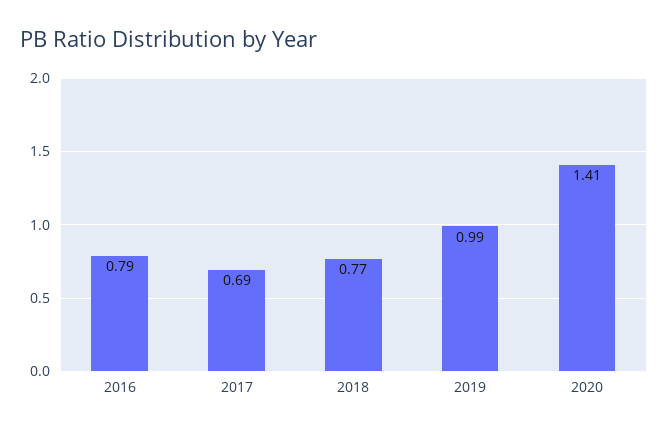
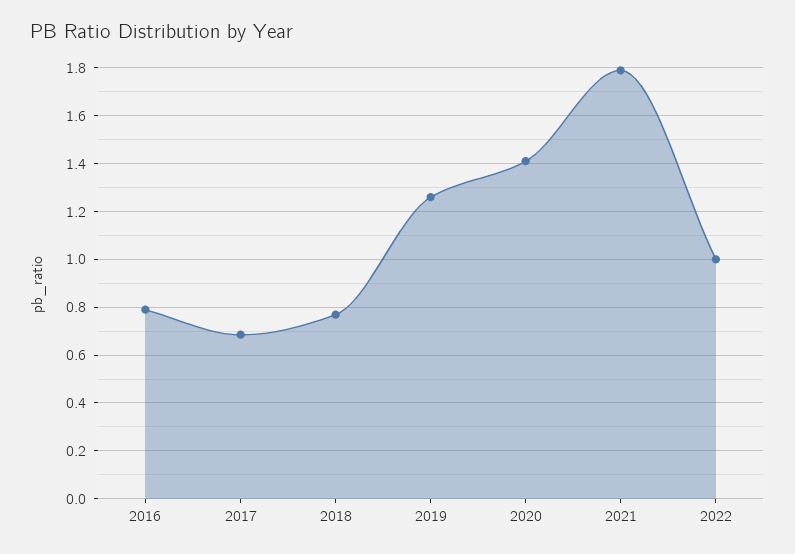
2019: 0.99 -> 1.25
2021: none -> 1.8
2022: none -> 1

